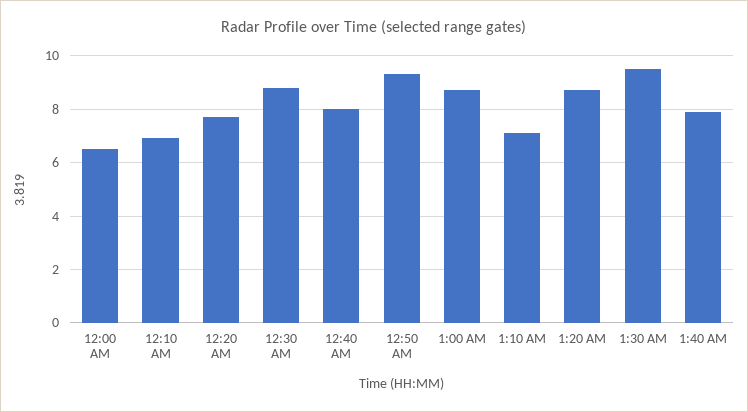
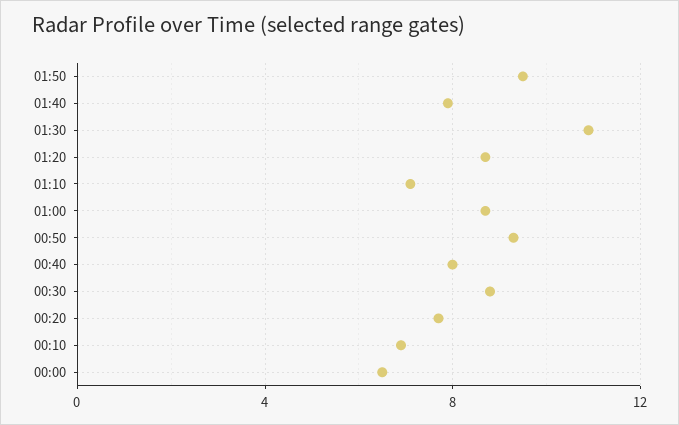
1:30 AM: 9.5 -> 11
01:50: none -> 9.5

